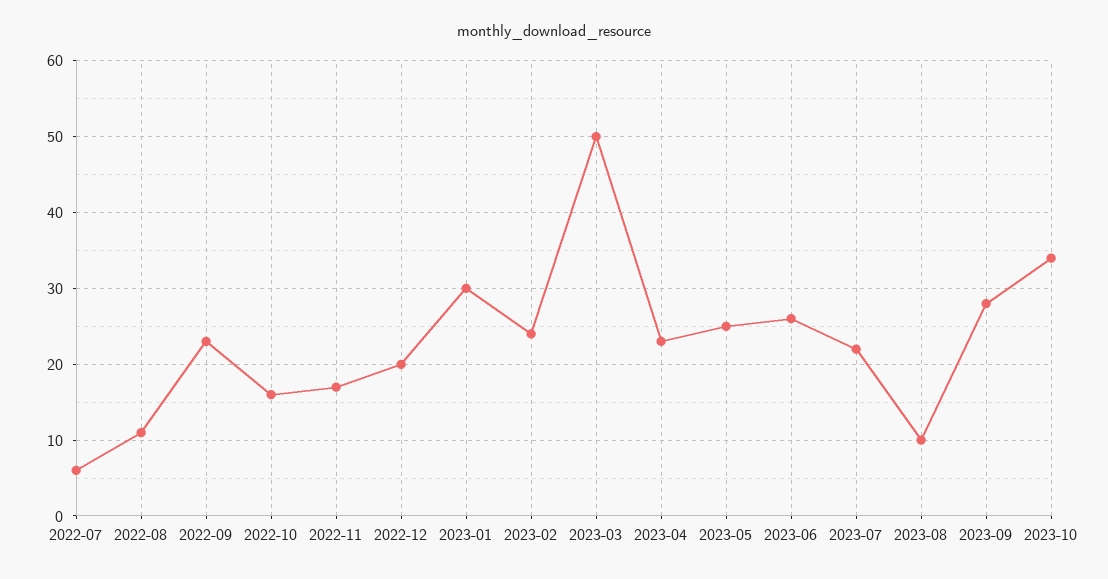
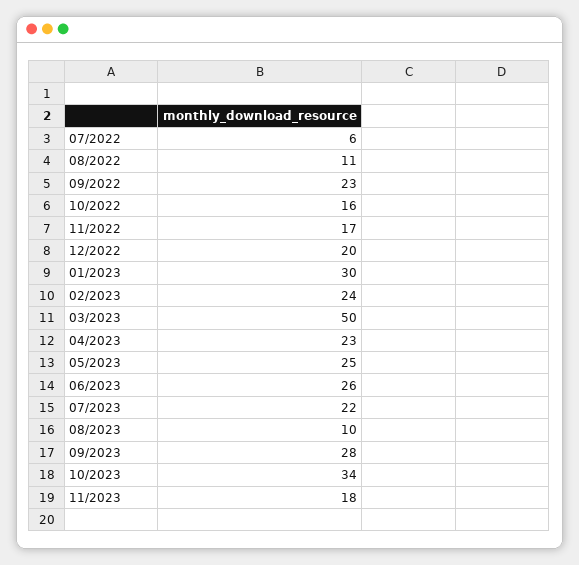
11/2023: none -> 18

